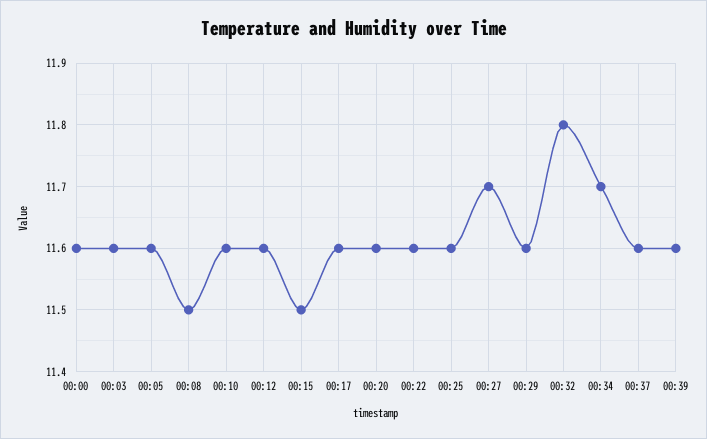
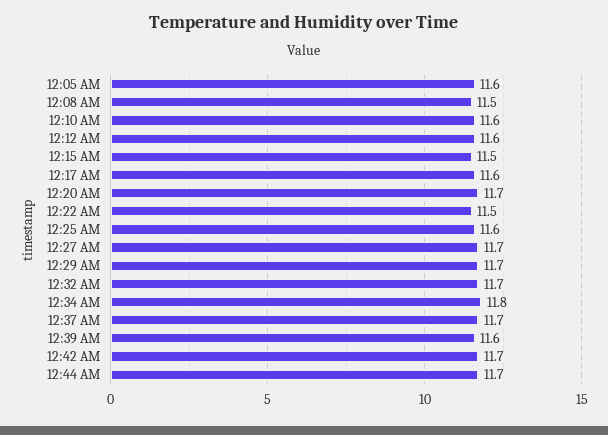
00:00: 11.6 -> none
00:03: 11.6 -> none
00:20: 11.6 -> 11.7
00:22: 11.6 -> 11.5
00:29: 11.6 -> 11.7
00:32: 11.8 -> 11.7
00:34: 11.7 -> 11.8
00:37: 11.6 -> 11.7
12:42 AM: none -> 11.7
12:44 AM: none -> 11.7

